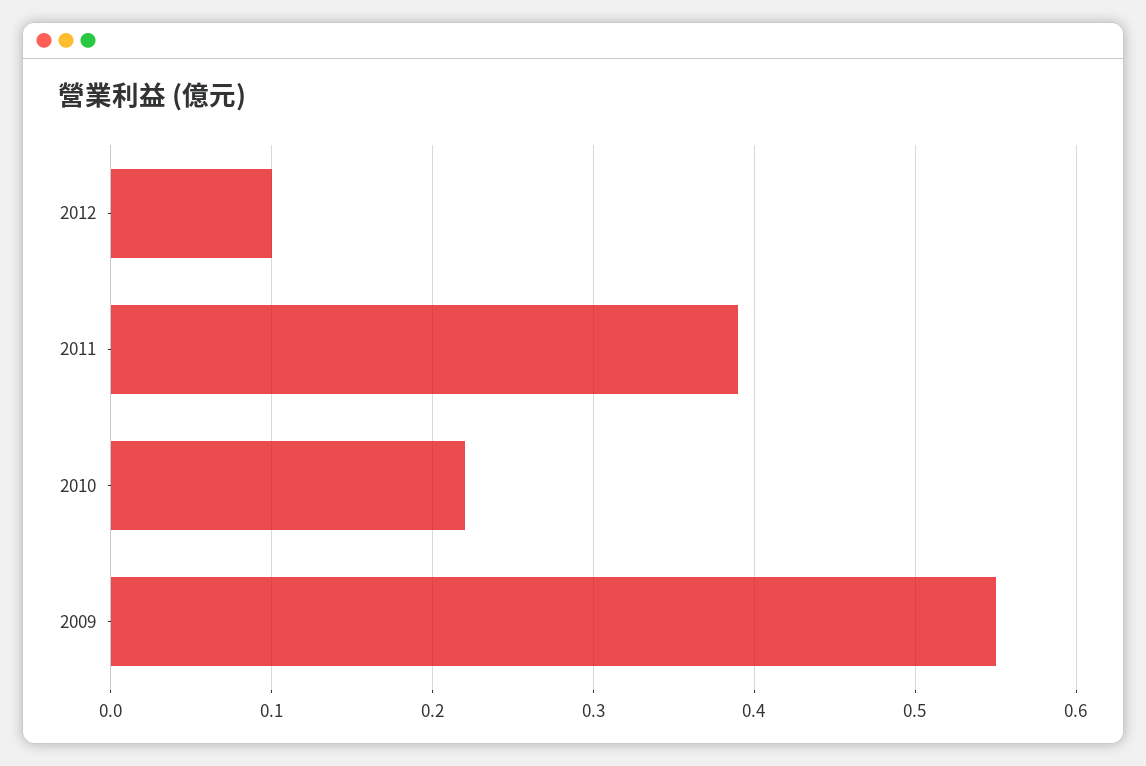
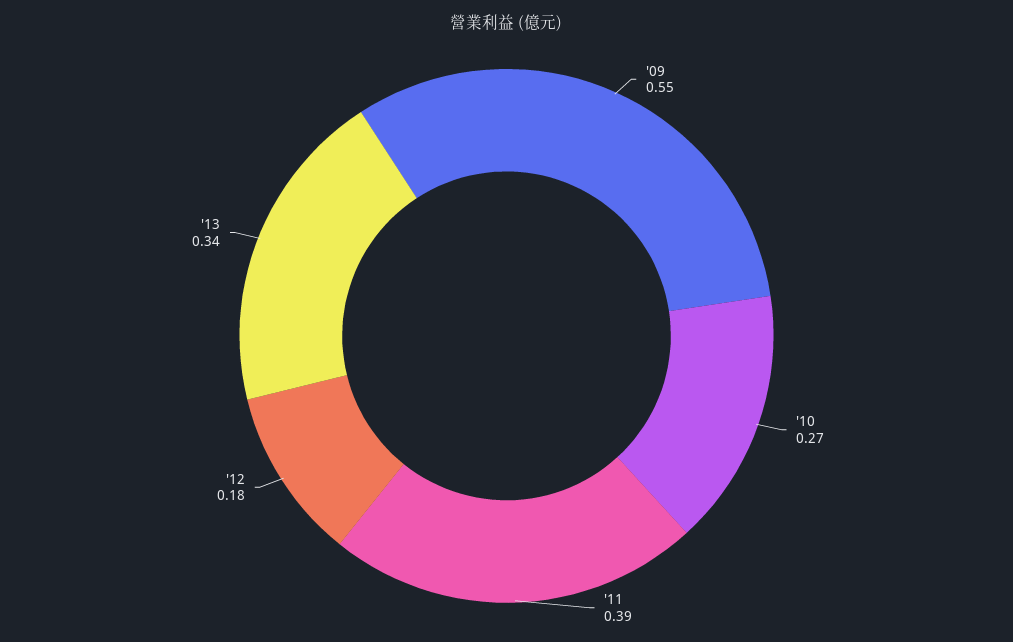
2012: 0.1 -> 0.18
2010: 0.22 -> 0.27
'13: none -> 0.34

